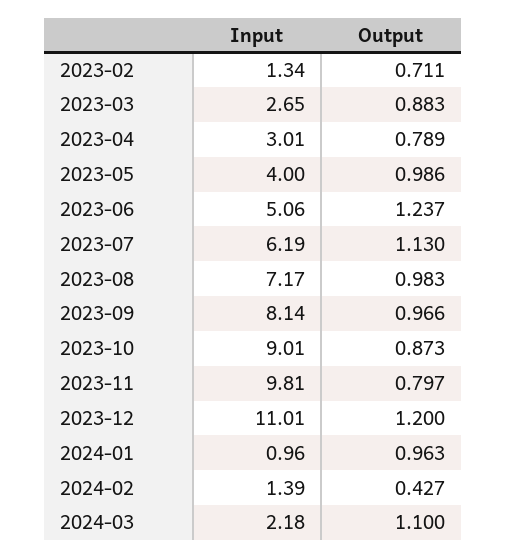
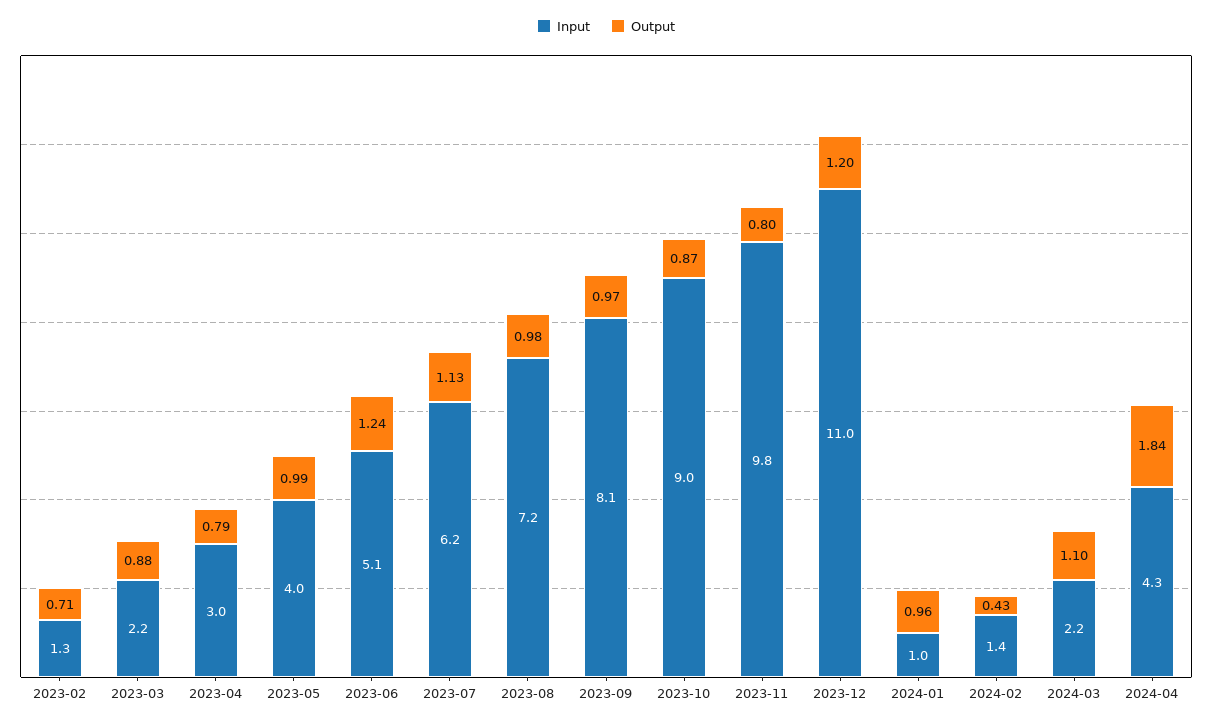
Input, 2023-03: 2.65 -> 2.2
Input, 2024-04: none -> 4.3
Output, 2024-04: none -> 1.84

